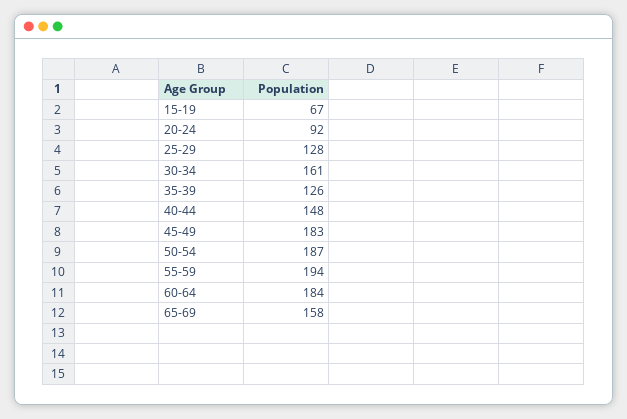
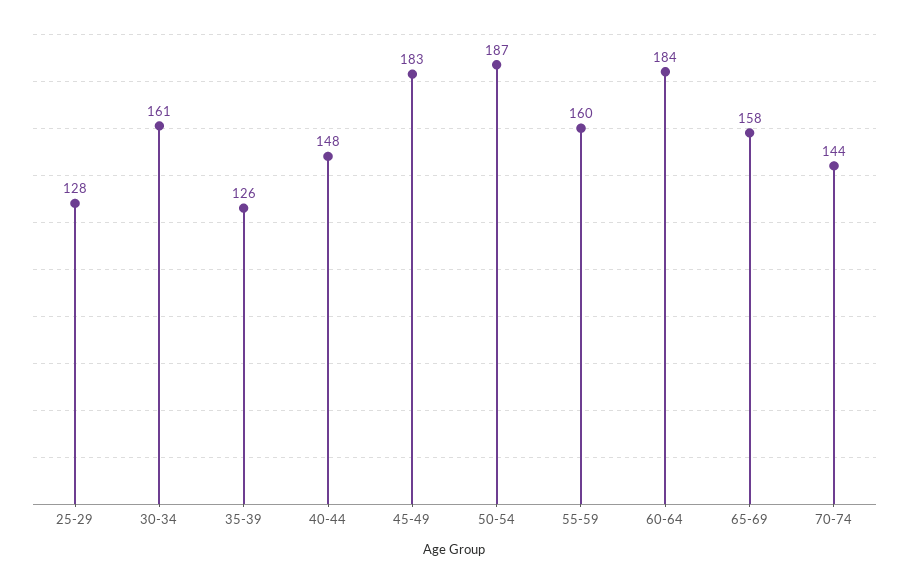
15-19: 67 -> none
20-24: 92 -> none
55-59: 194 -> 160
70-74: none -> 144

